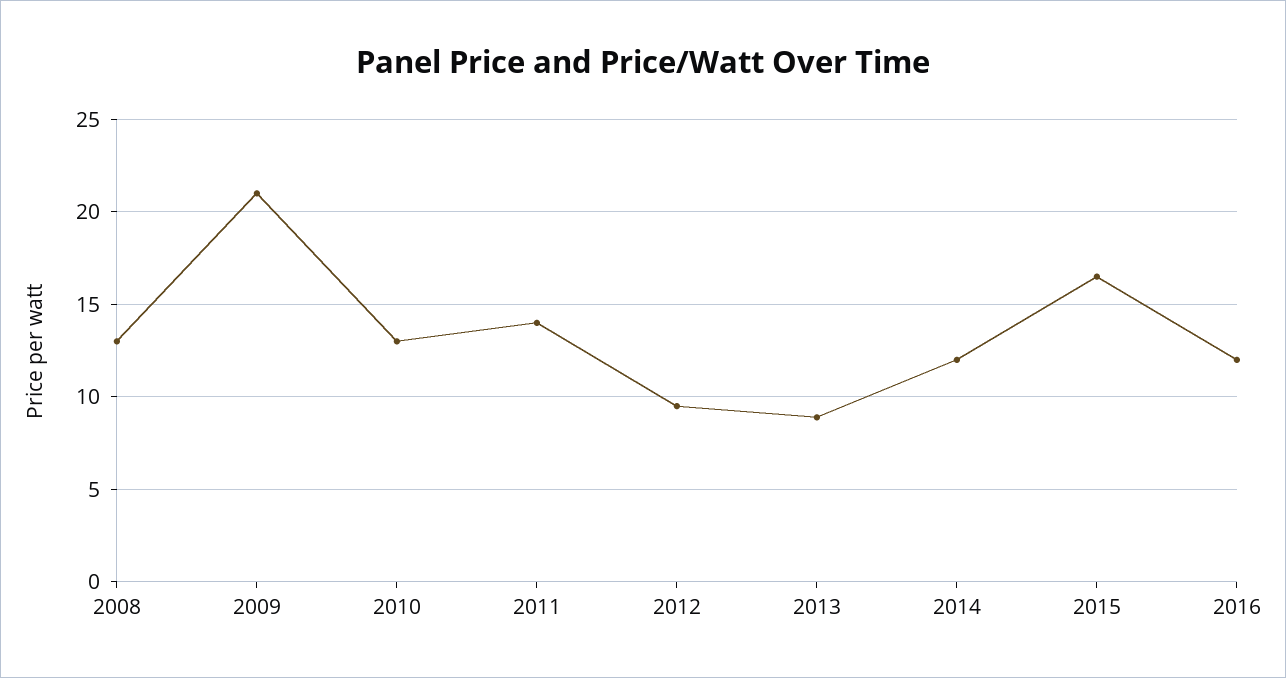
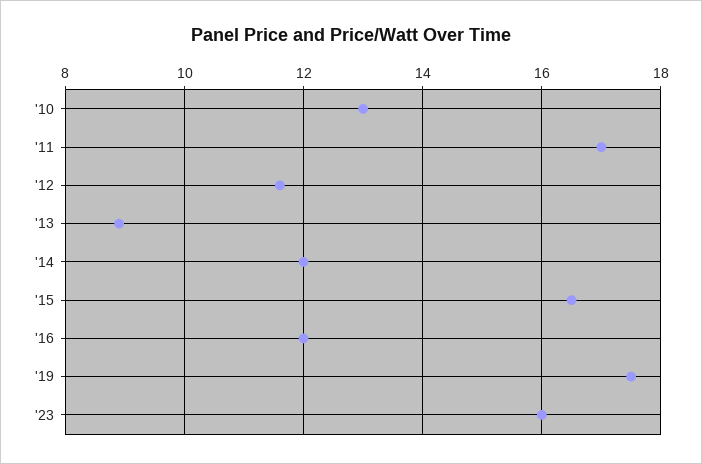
2008: 13 -> none
2009: 21 -> none
2011: 14 -> 17
2012: 9.5 -> 11.5
'19: none -> 17.5
'23: none -> 16

